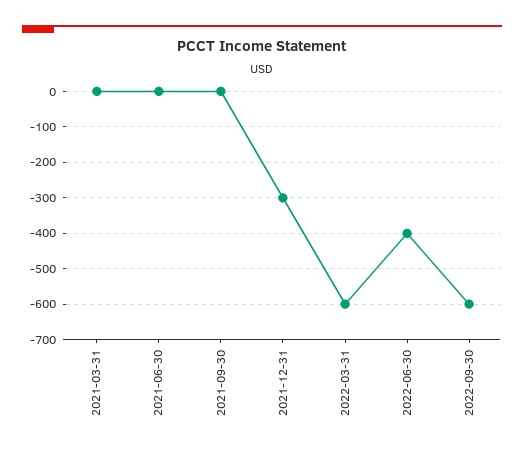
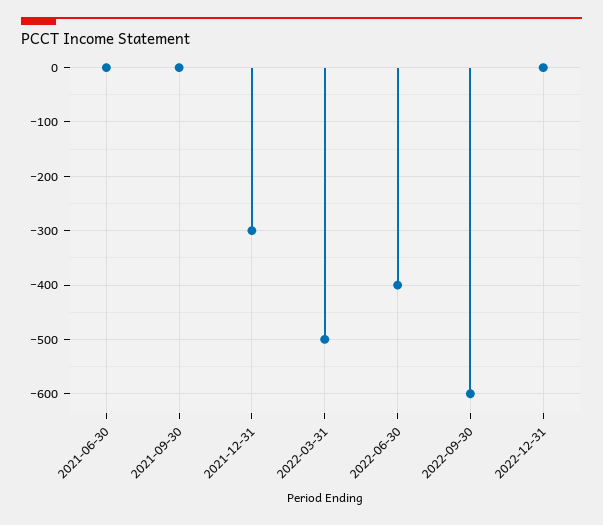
2021-03-31: 0 -> none
2022-03-31: -600 -> -500
2022-12-31: none -> 0

